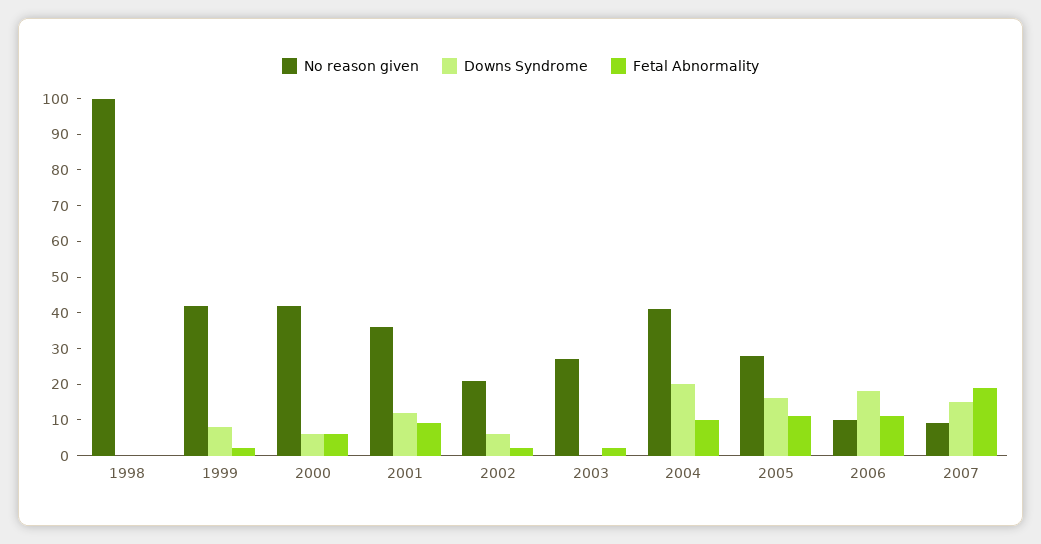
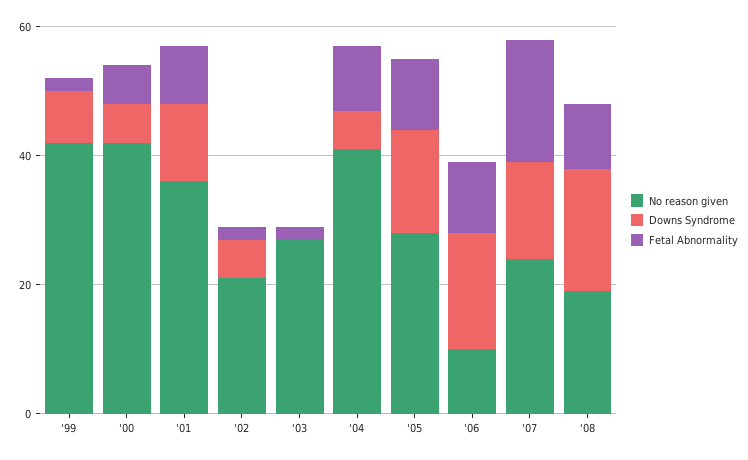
No reason given, 1998: 100 -> none
Downs Syndrome, 1998: 0 -> none
Fetal Abnormality, 1998: 0 -> none
Downs Syndrome, 2004: 20 -> 5
No reason given, 2007: 10 -> 25
No reason given, '08: none -> 20
Downs Syndrome, '08: none -> 20
Fetal Abnormality, '08: none -> 10

